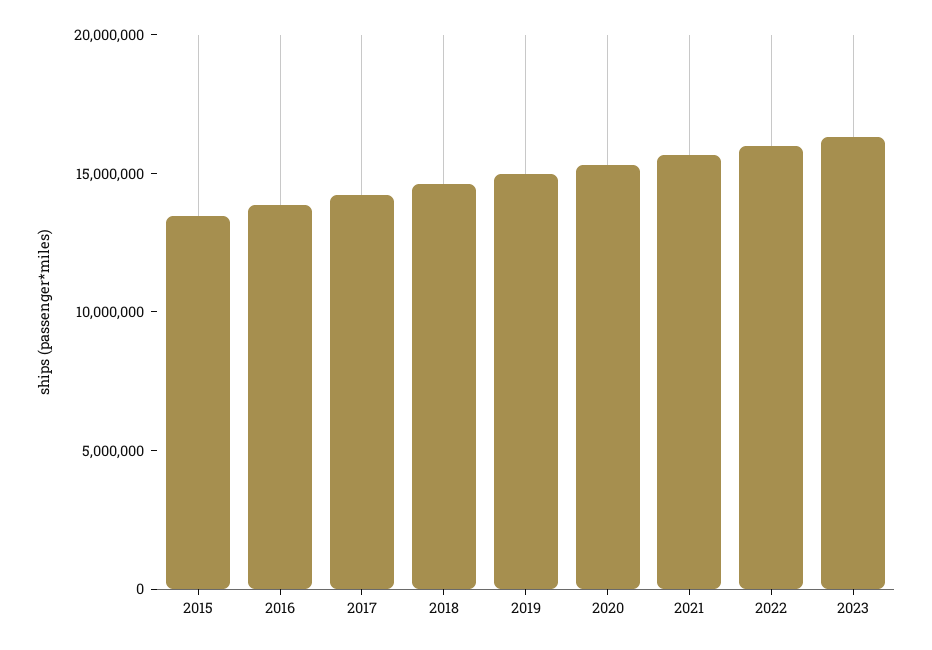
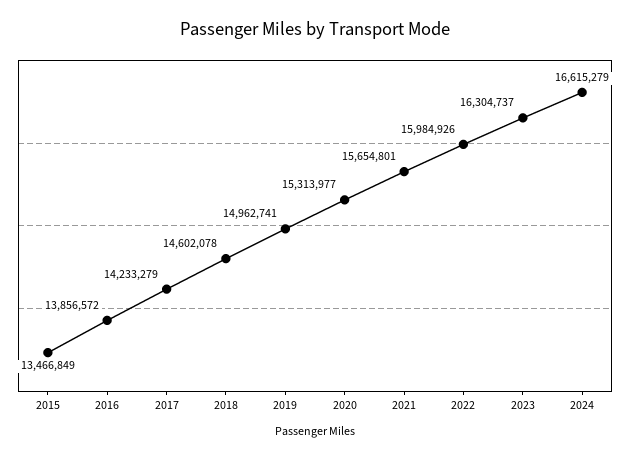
2024: none -> 16615279

